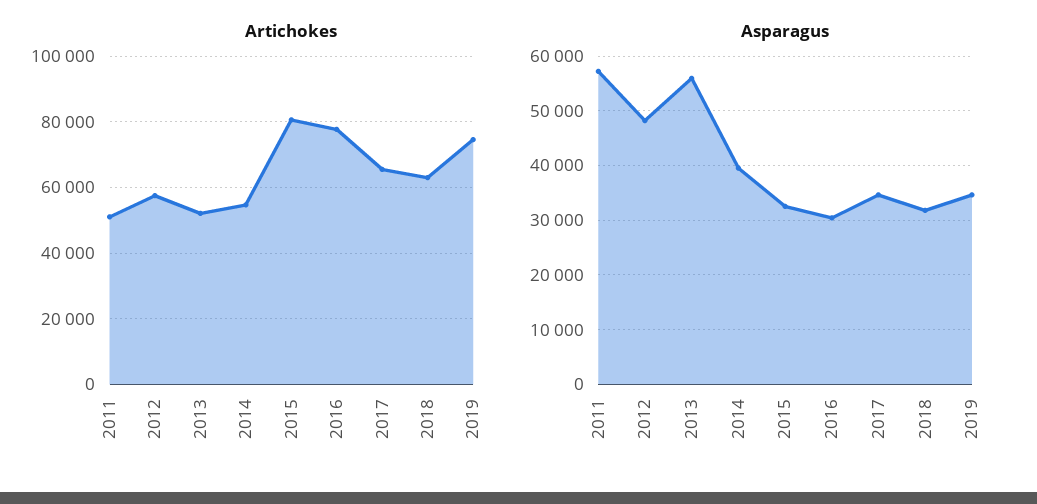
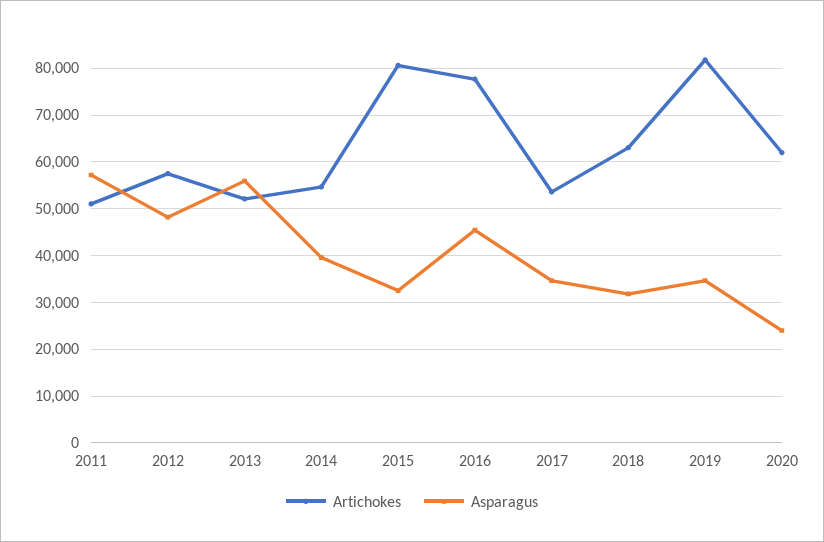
Artichokes, 2017: 66000 -> 54000
Artichokes, 2019: 74000 -> 82000
Asparagus, 2016: 30000 -> 46000
Artichokes, 2020: none -> 62000
Asparagus, 2020: none -> 24000

